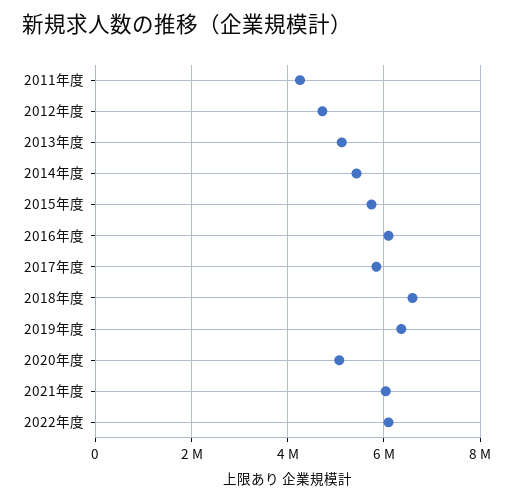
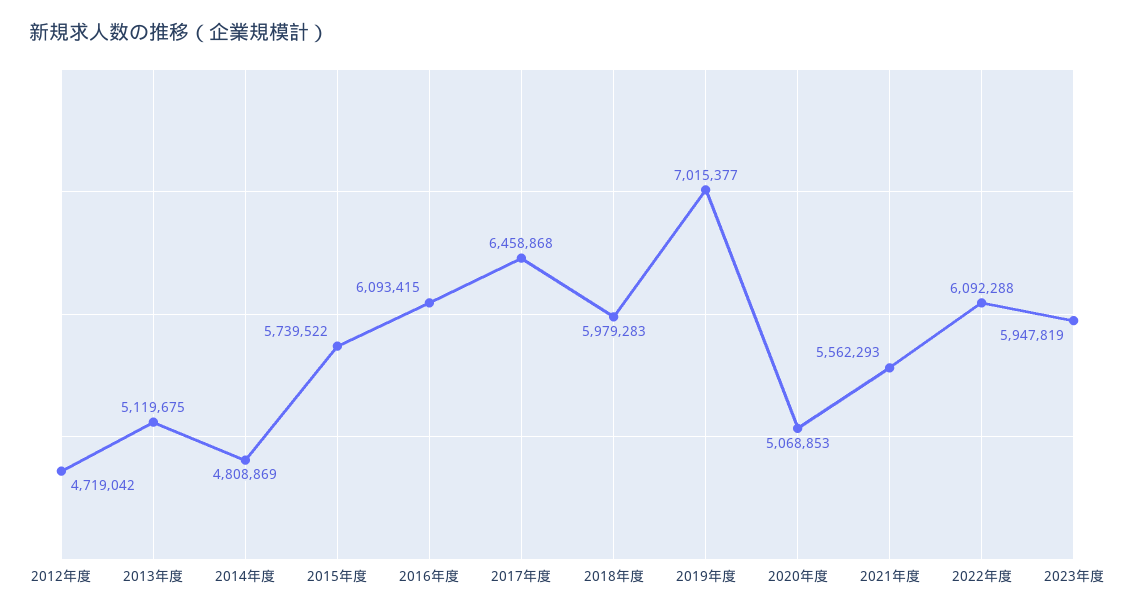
2011年度: 4200000 -> none
2014年度: 5400000 -> 4808869
2017年度: 5800000 -> 6458868
2018年度: 6600000 -> 5979283
2019年度: 6400000 -> 7015377
2021年度: 6000000 -> 5562293
2023年度: none -> 5947819

